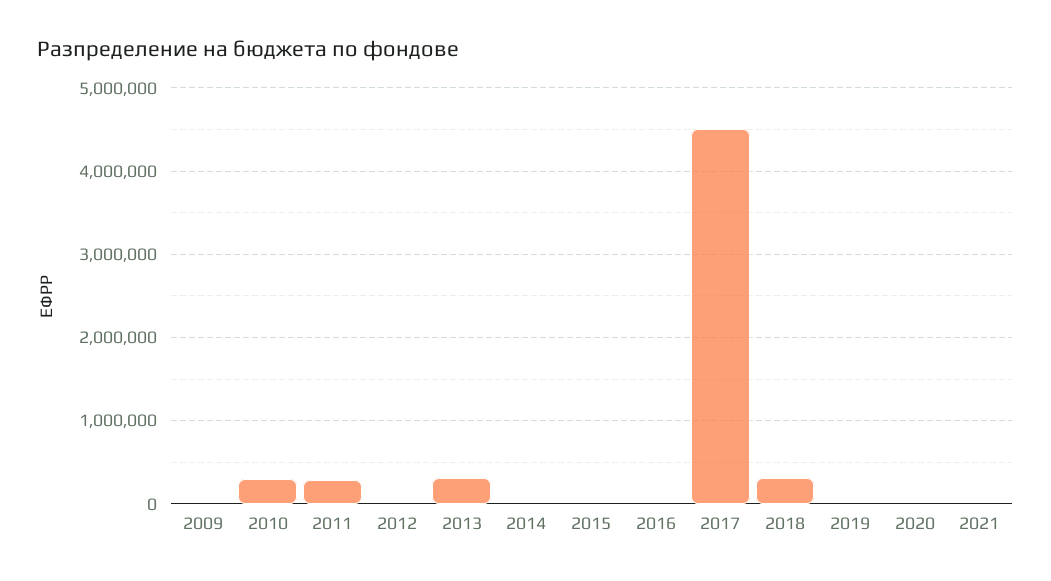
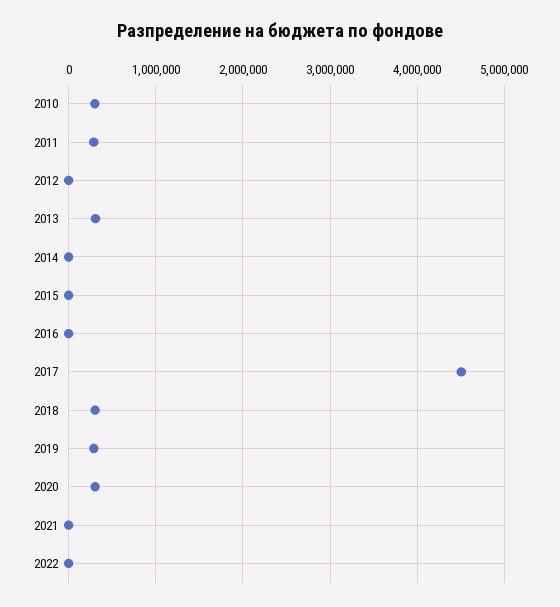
2009: 0 -> none
2019: 0 -> 300000
2020: 0 -> 300000
2022: none -> 0

